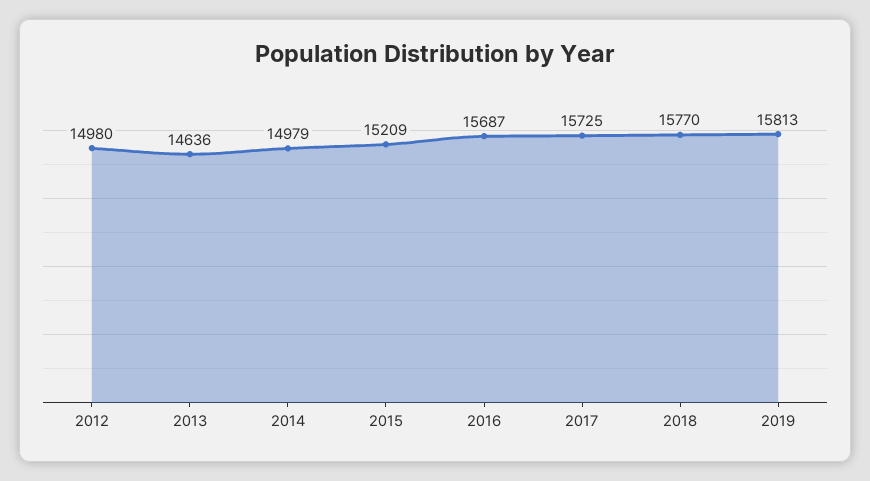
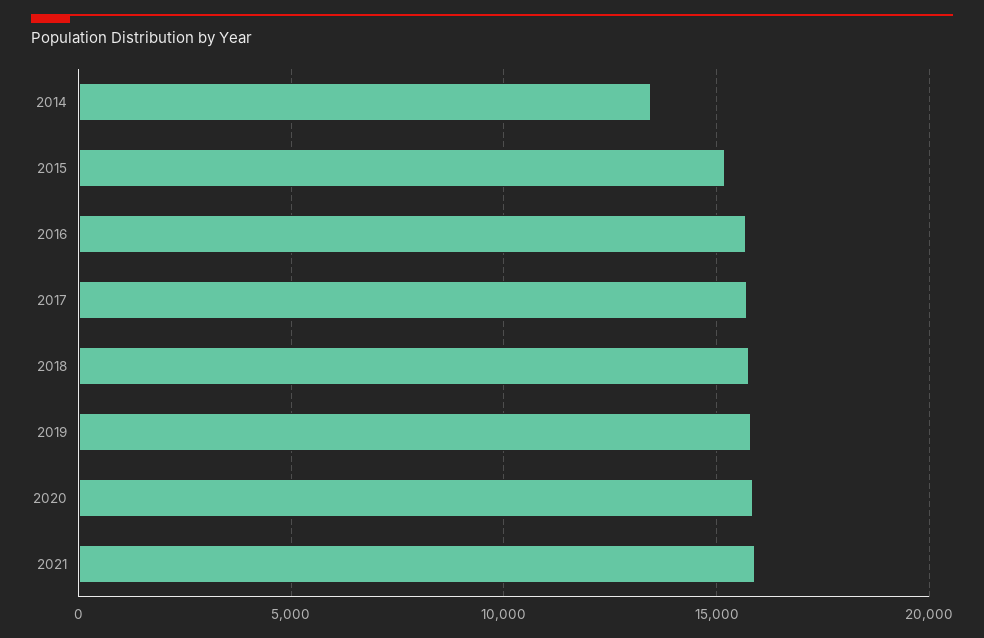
2012: 14980 -> none
2013: 14636 -> none
2014: 14979 -> 13500
2020: none -> 16000
2021: none -> 16000

